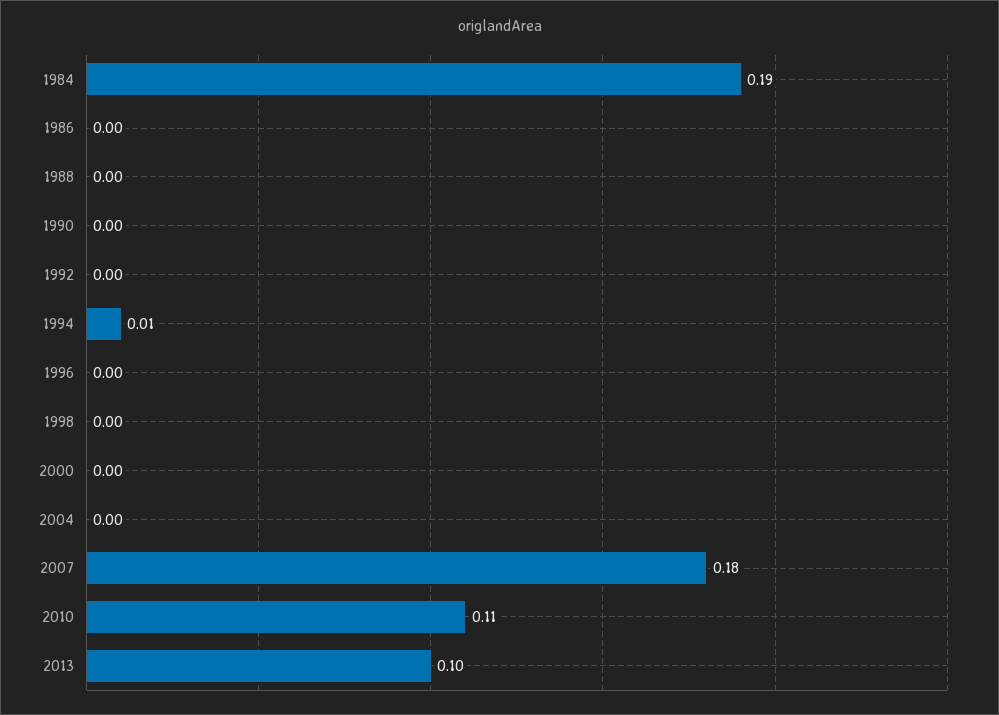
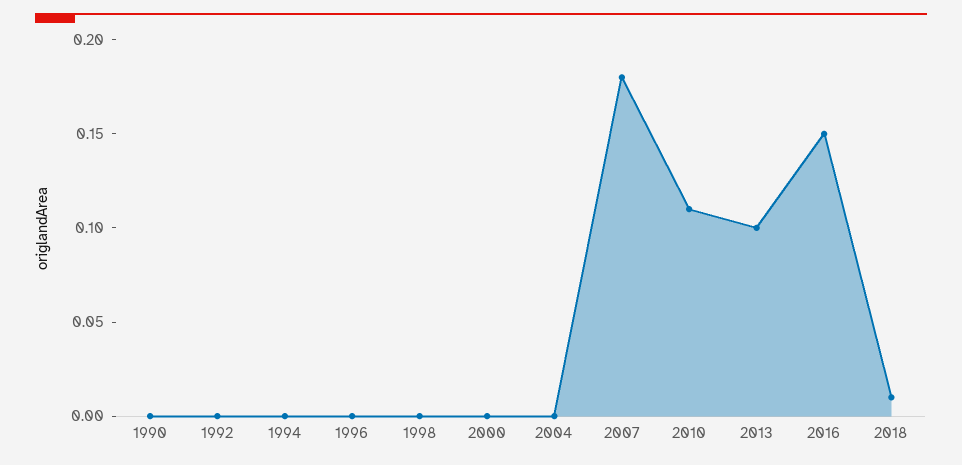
1984: 0.19 -> none
1986: 0 -> none
1988: 0 -> none
1994: 0.01 -> 0
2016: none -> 0.15
2018: none -> 0.01

